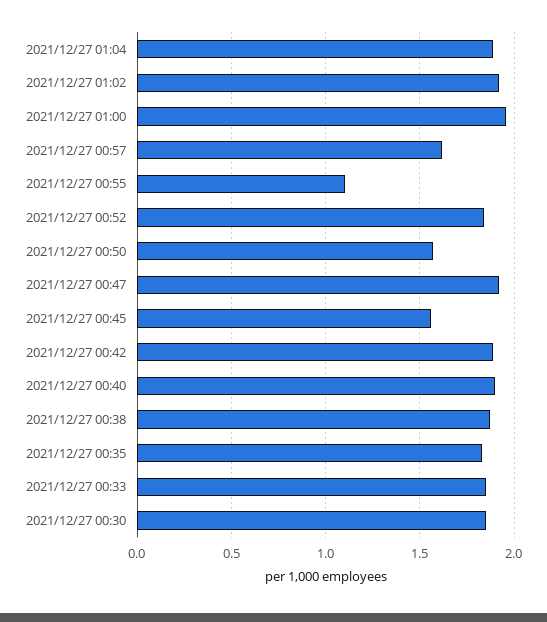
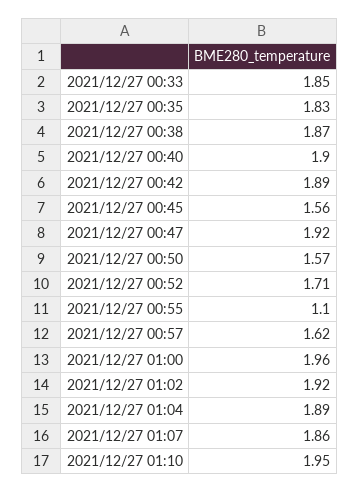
2021/12/27 00:52: 1.85 -> 1.71
2021/12/27 00:30: 1.85 -> none
2021/12/27 01:07: none -> 1.86
2021/12/27 01:10: none -> 1.95

